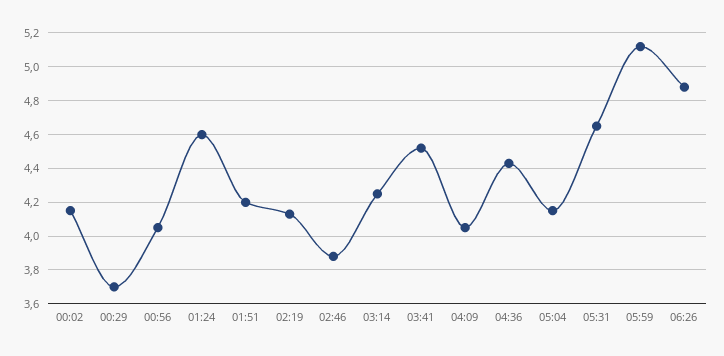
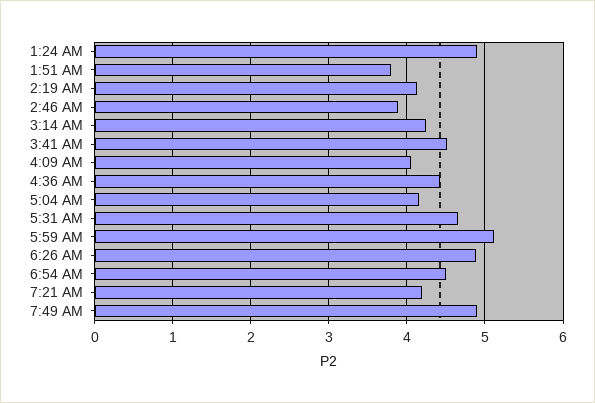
00:02: 4.15 -> none
00:29: 3.7 -> none
00:56: 4.05 -> none
01:24: 4.6 -> 4.9
01:51: 4.2 -> 3.8
6:54 AM: none -> 4.5
7:21 AM: none -> 4.2
7:49 AM: none -> 4.9

